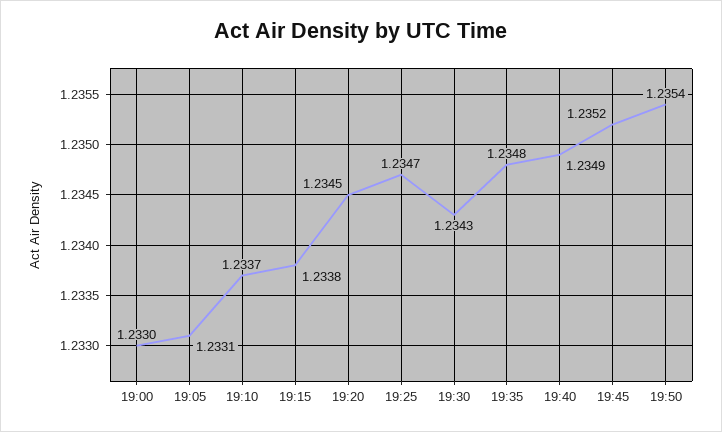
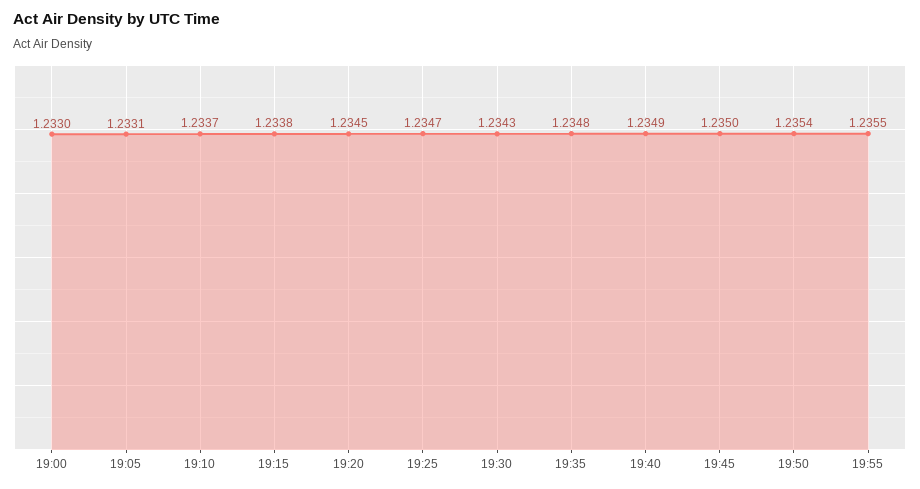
19:45: 1.2352 -> 1.235
19:55: none -> 1.2355

